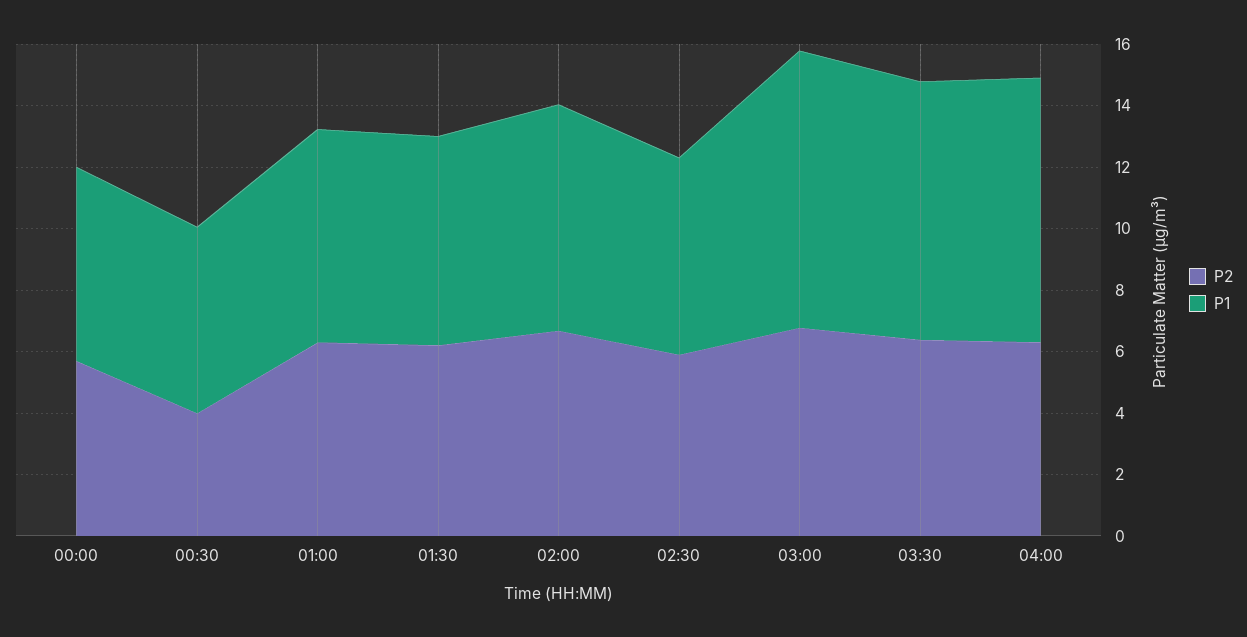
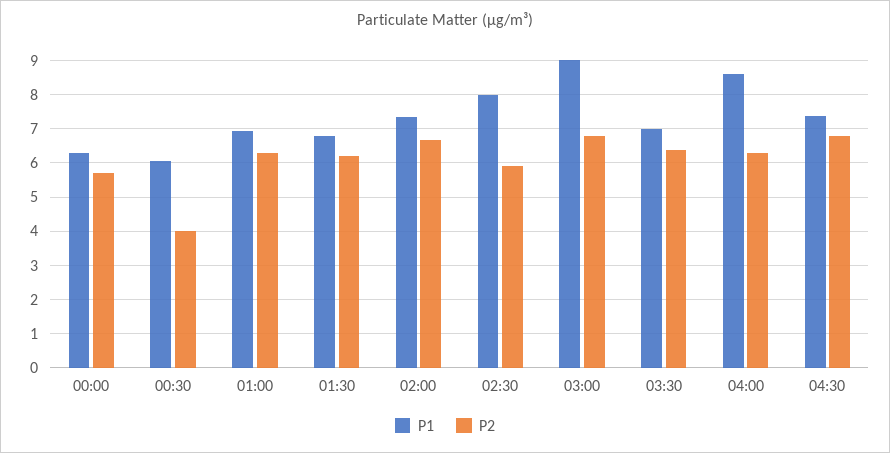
P1, 02:30: 6.5 -> 8
P1, 03:30: 8.5 -> 7
P1, 04:30: none -> 7.4
P2, 04:30: none -> 6.8

